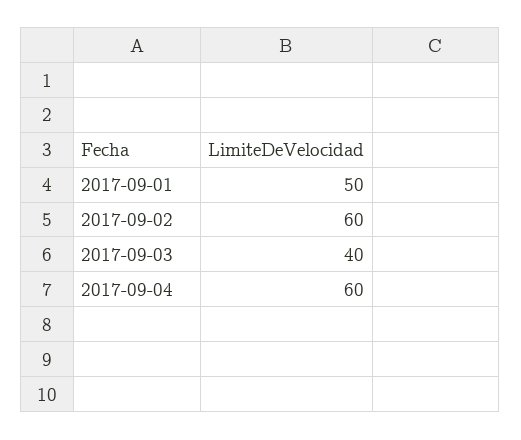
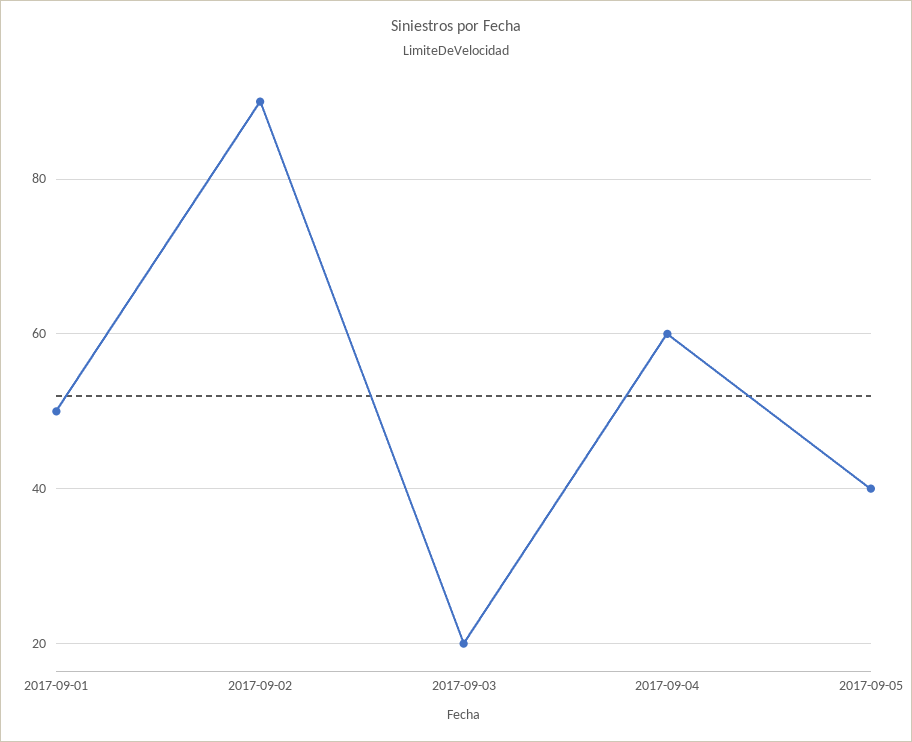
2017-09-02: 60 -> 90
2017-09-03: 40 -> 20
2017-09-05: none -> 40

